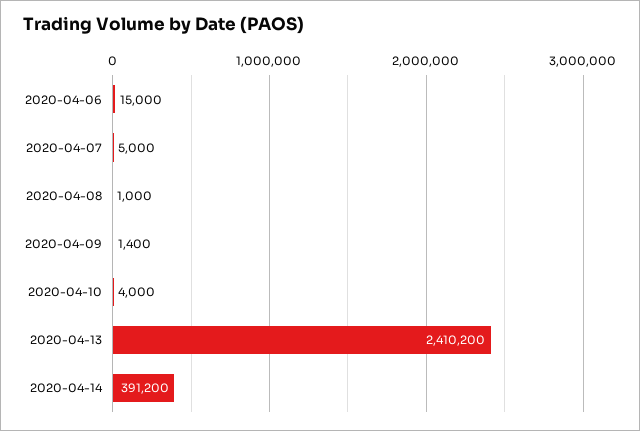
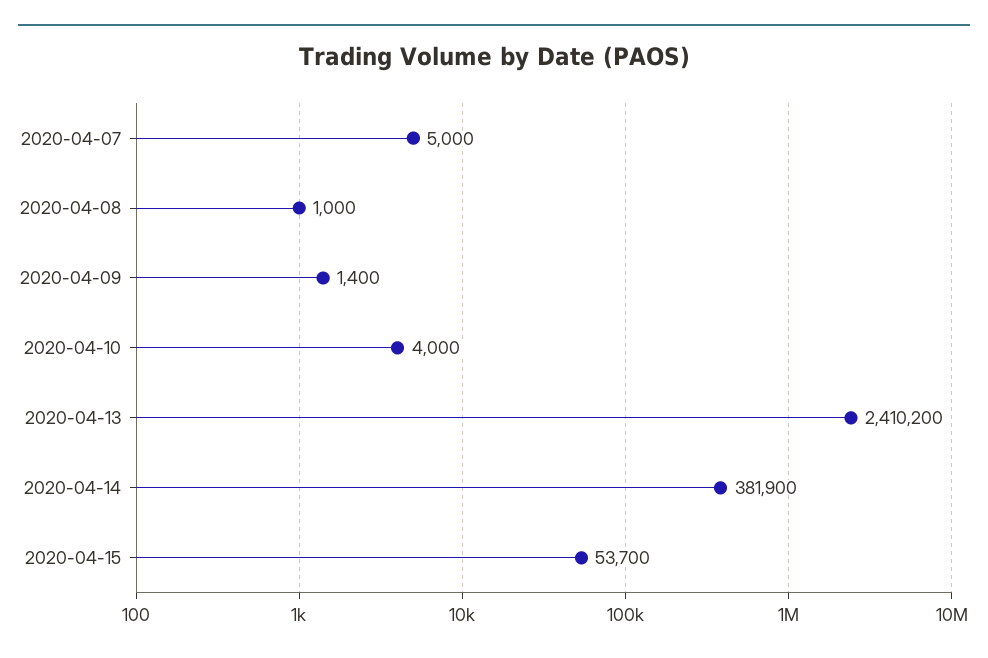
2020-04-06: 15000 -> none
2020-04-14: 391200 -> 381900
2020-04-15: none -> 53700

